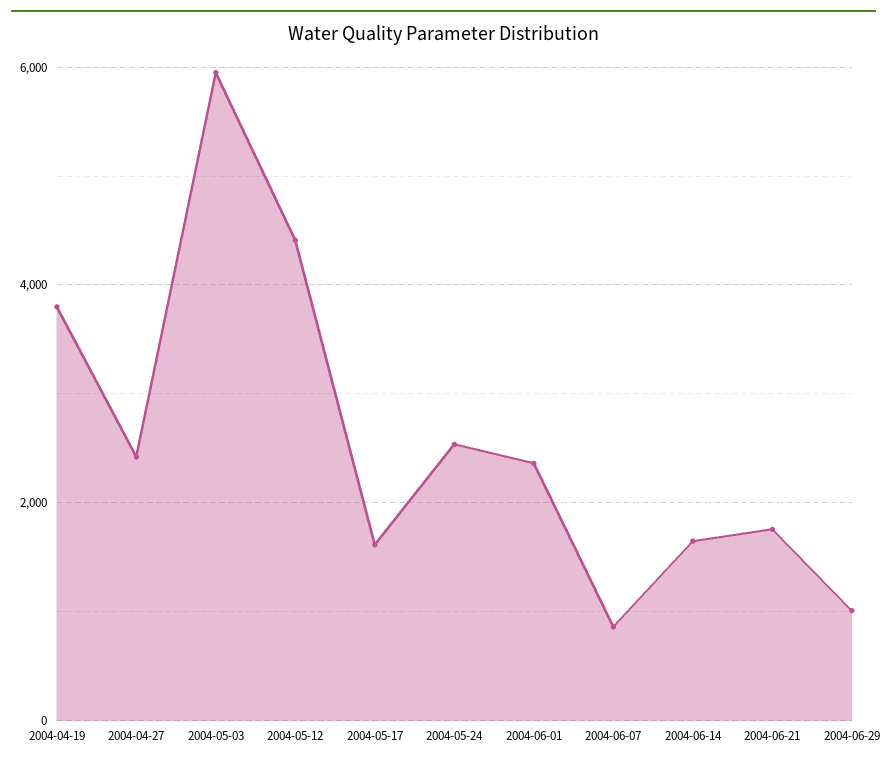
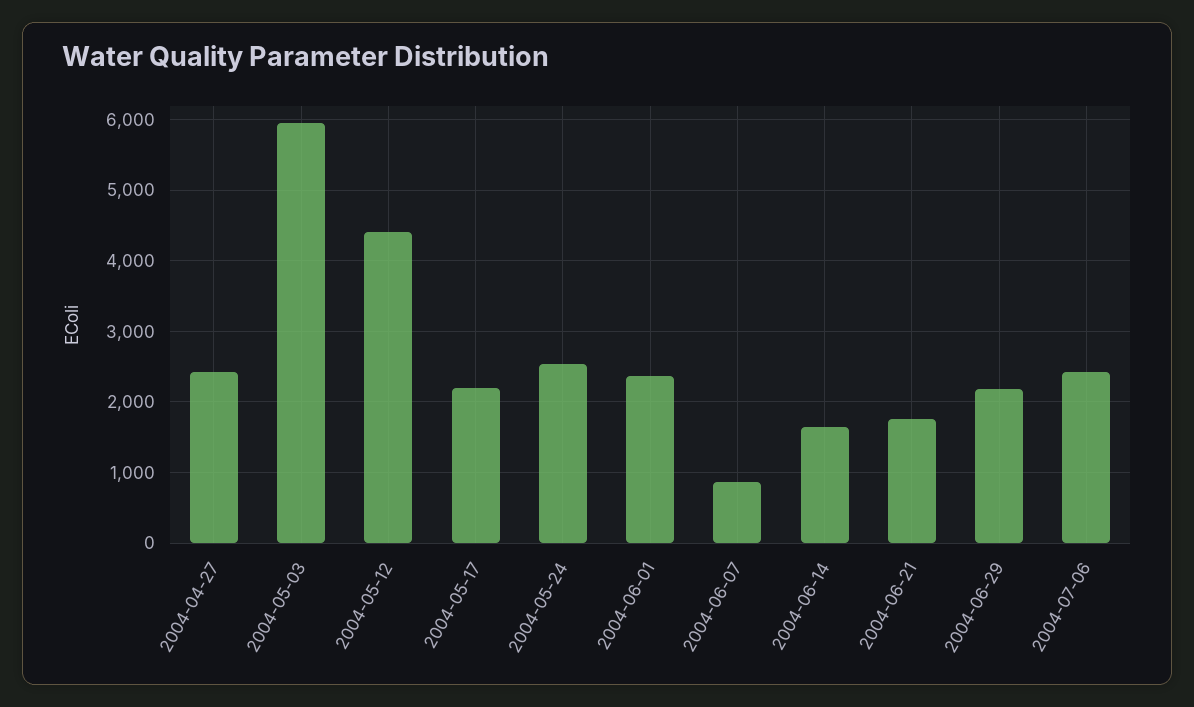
2004-04-19: 3800 -> none
2004-05-17: 1600 -> 2200
2004-06-29: 1000 -> 2200
2004-07-06: none -> 2400

